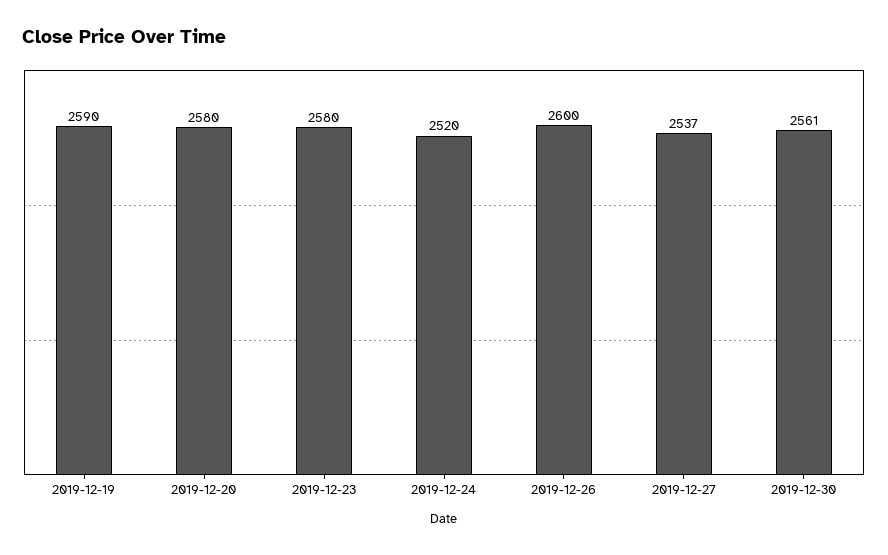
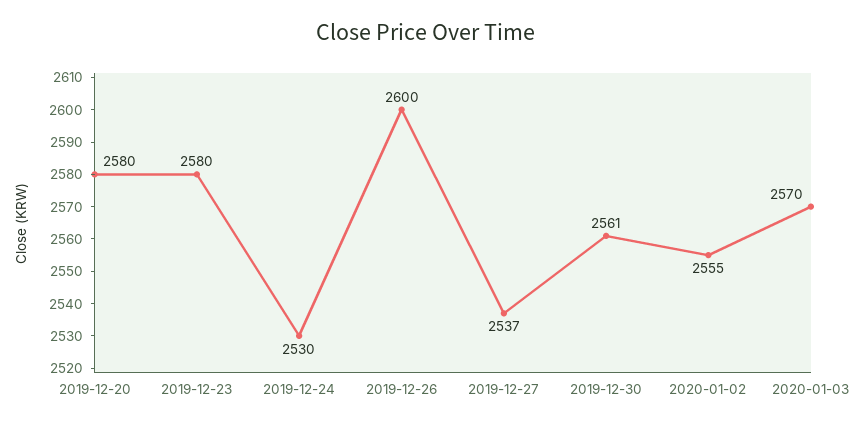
2019-12-19: 2590 -> none
2019-12-24: 2520 -> 2530
2020-01-02: none -> 2555
2020-01-03: none -> 2570

